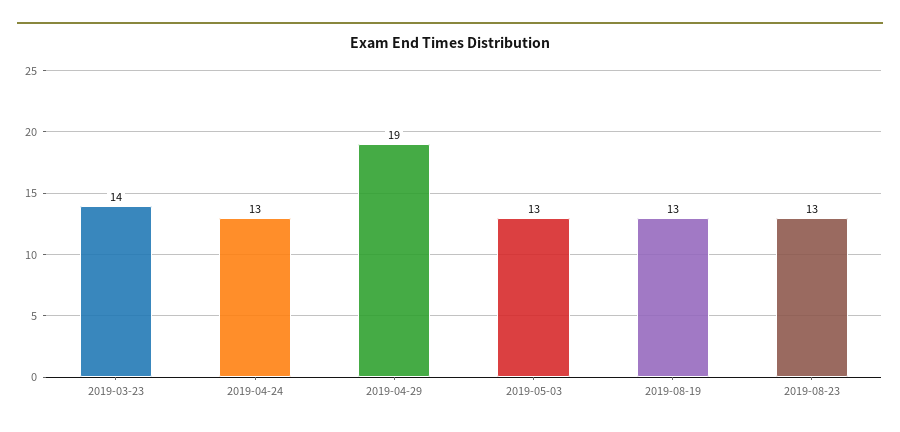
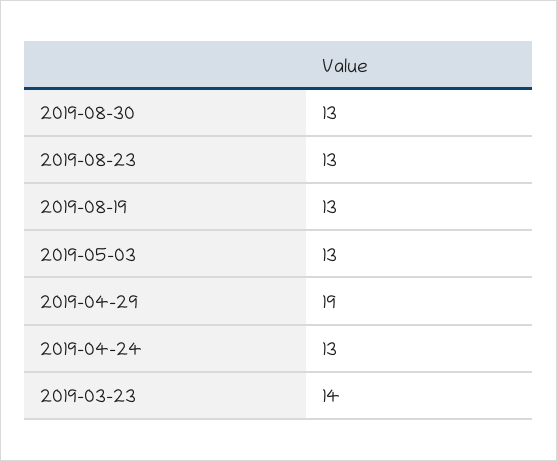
2019-08-30: none -> 13

